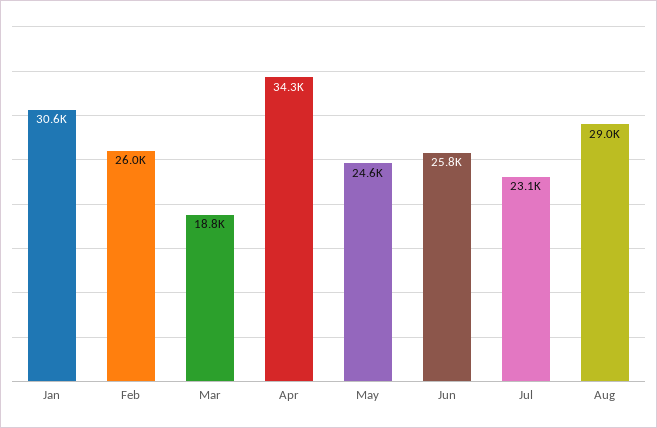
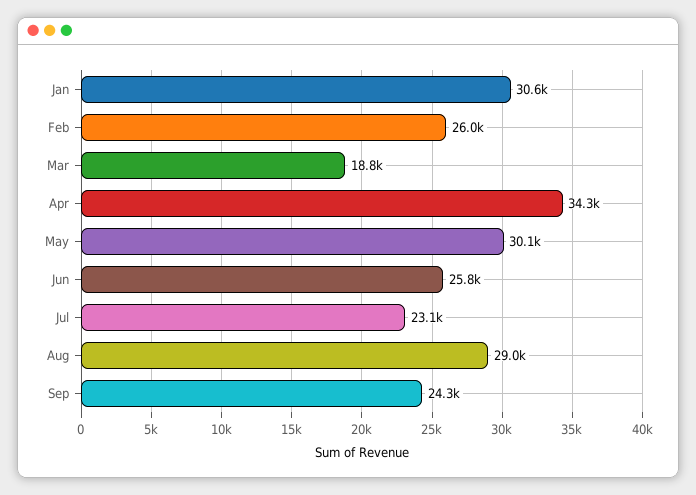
May: 24600 -> 30100
Sep: none -> 24300

